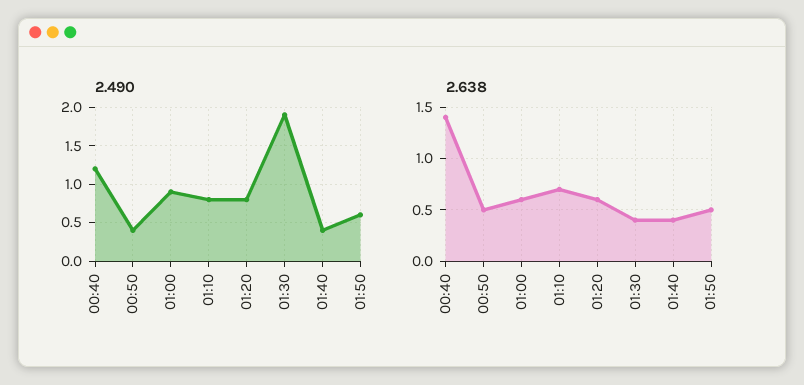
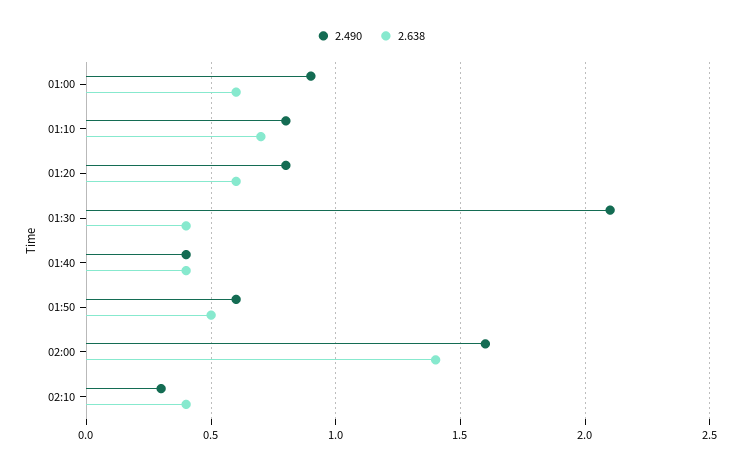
2.490, 00:40: 1.2 -> none
2.490, 00:50: 0.4 -> none
2.490, 01:30: 1.9 -> 2.1
2.638, 00:40: 1.4 -> none
2.638, 00:50: 0.5 -> none
2.490, 02:00: none -> 1.6
2.638, 02:00: none -> 1.4
2.490, 02:10: none -> 0.3
2.638, 02:10: none -> 0.4

